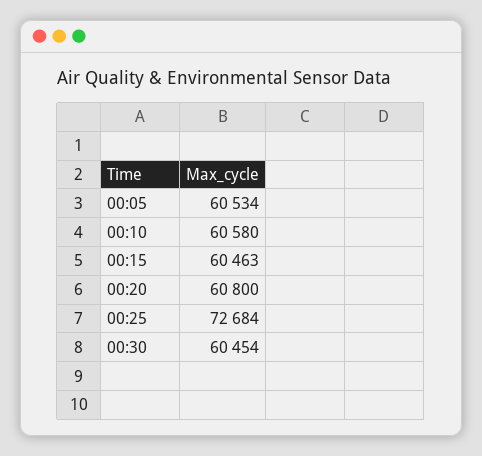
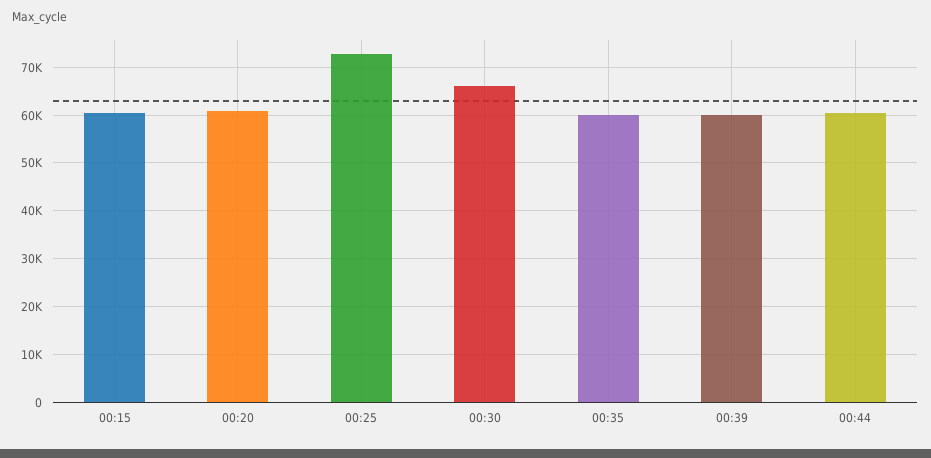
00:05: 60534 -> none
00:10: 60580 -> none
00:30: 60454 -> 66000
00:35: none -> 60000
00:39: none -> 60000
00:44: none -> 60000

